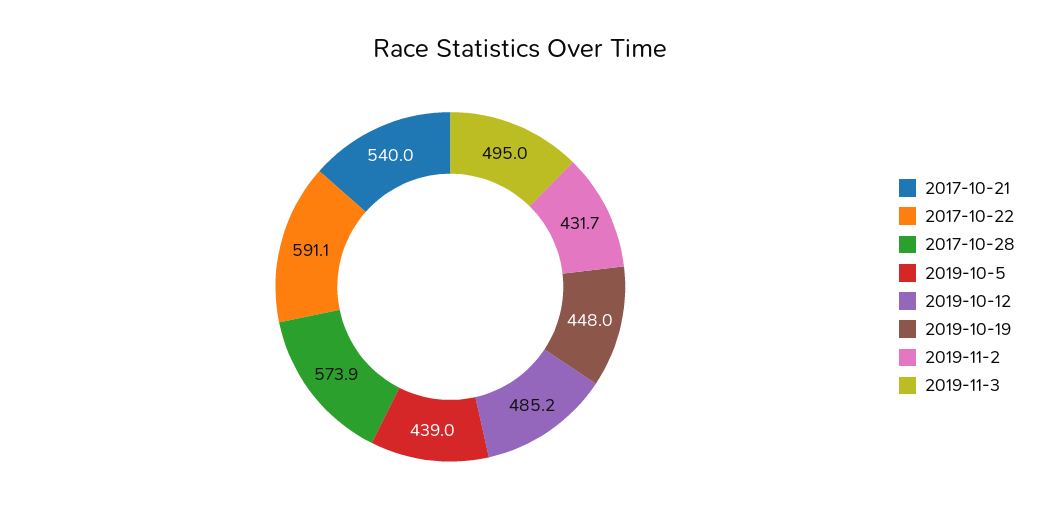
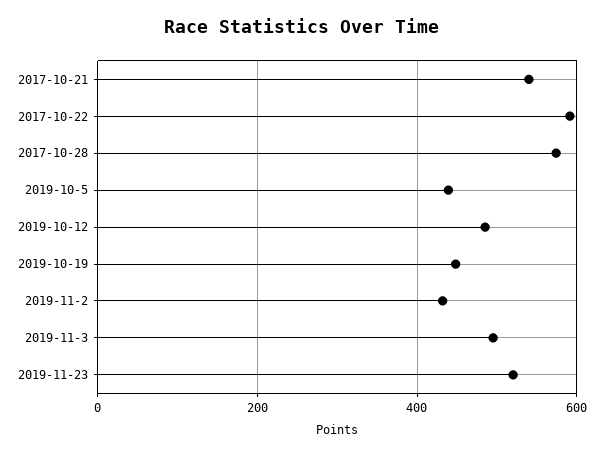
2019-11-23: none -> 520

